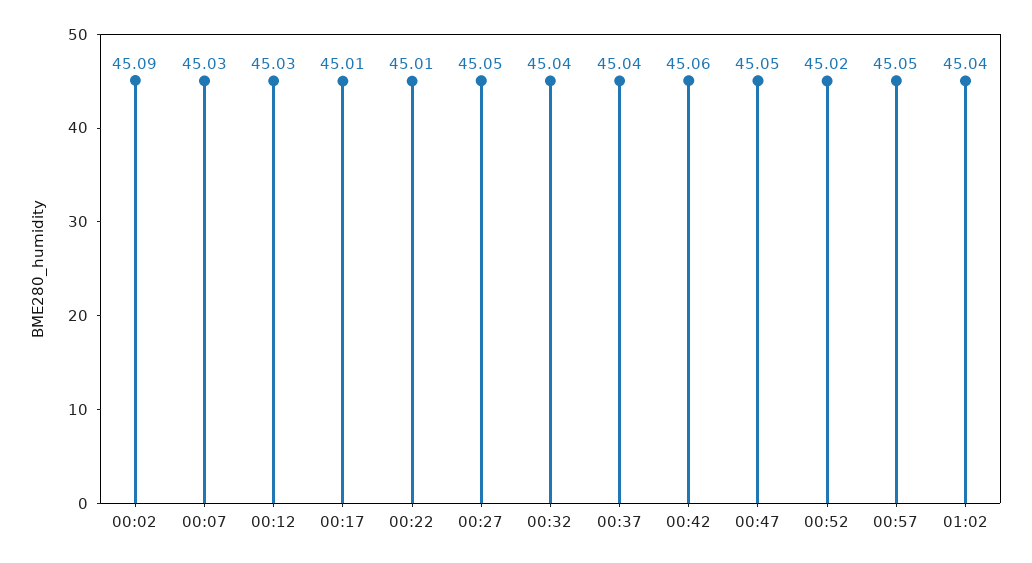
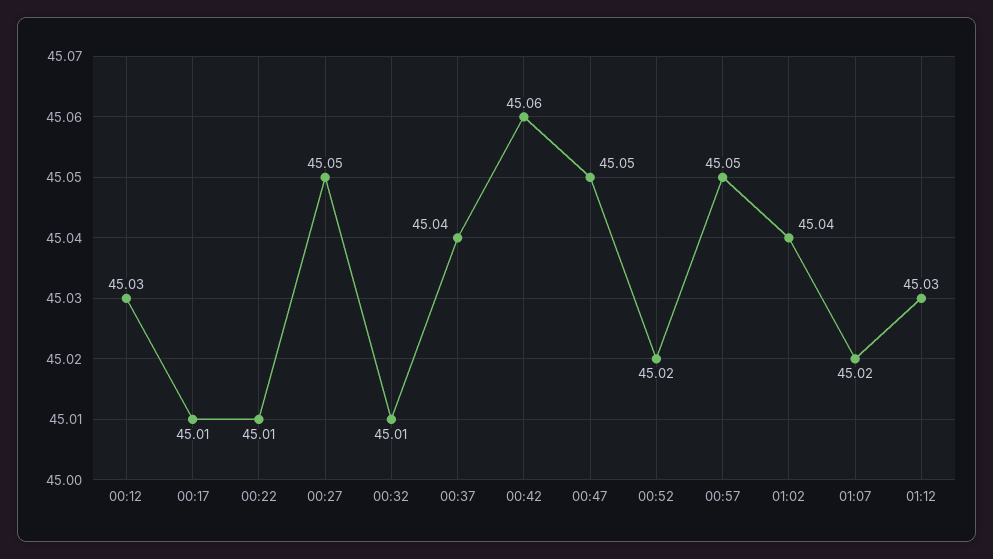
00:02: 45.09 -> none
00:07: 45.03 -> none
00:32: 45.04 -> 45.01
01:07: none -> 45.02
01:12: none -> 45.03

